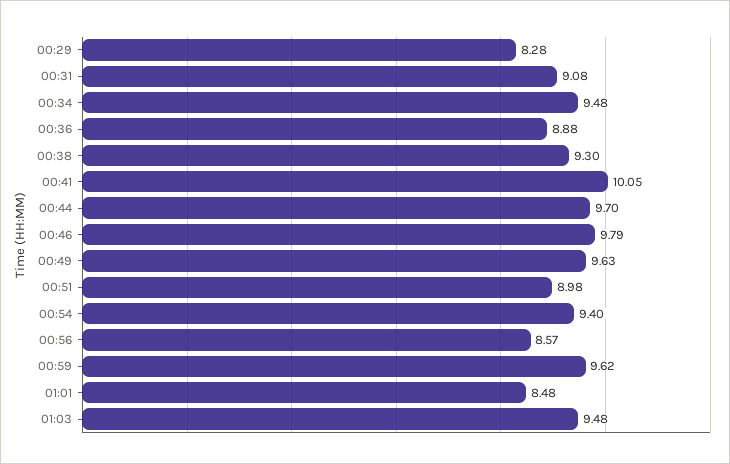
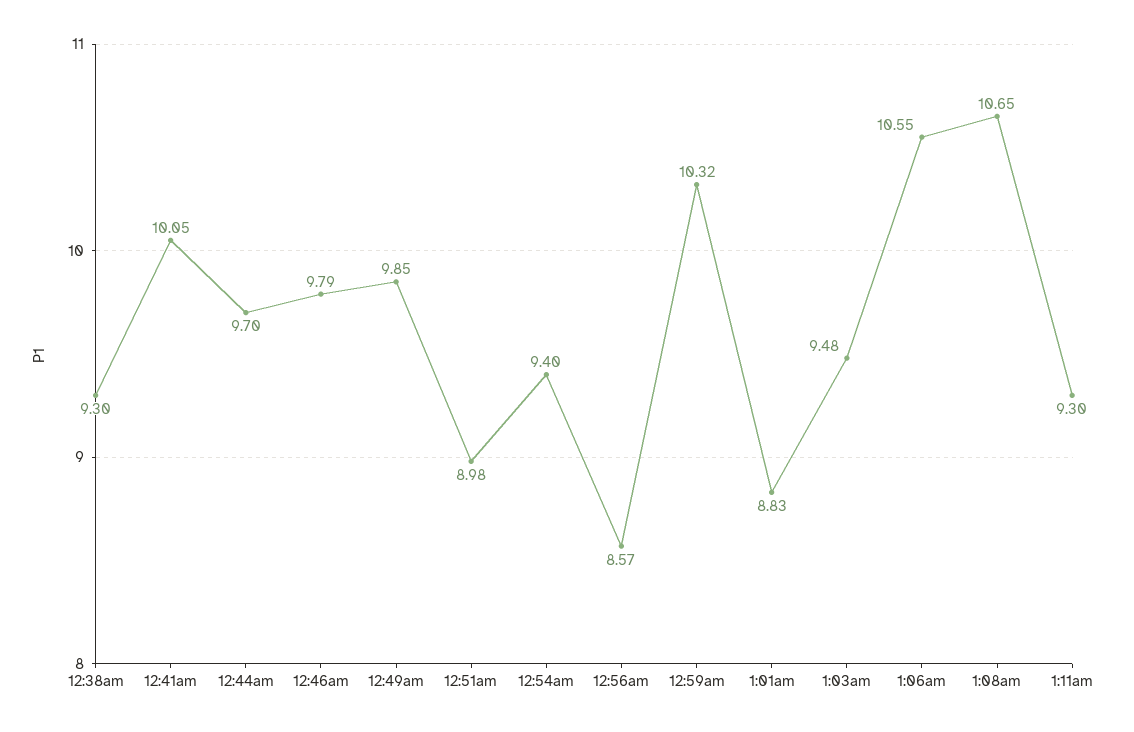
00:29: 8.28 -> none
00:31: 9.08 -> none
00:34: 9.48 -> none
00:36: 8.88 -> none
00:49: 9.63 -> 9.85
00:59: 9.62 -> 10.32
01:01: 8.48 -> 8.83
1:06am: none -> 10.55
1:08am: none -> 10.65
1:11am: none -> 9.3

